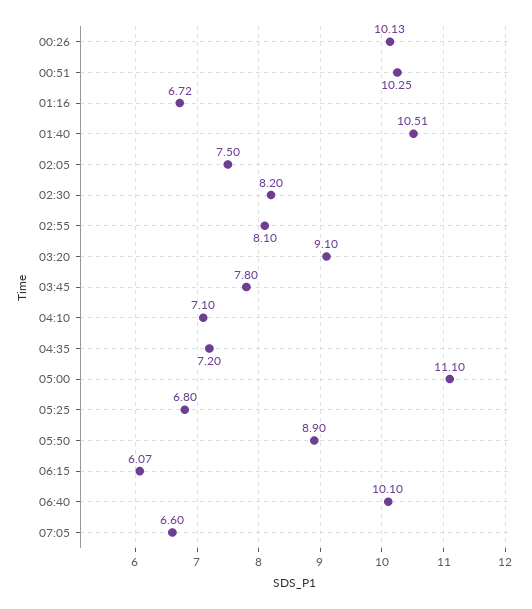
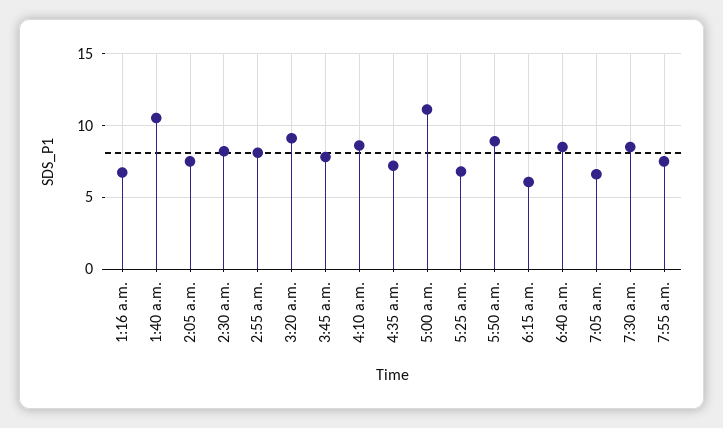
00:26: 10.13 -> none
00:51: 10.25 -> none
04:10: 7.1 -> 8.5
06:40: 10.1 -> 8.5
7:30 a.m.: none -> 8.5
7:55 a.m.: none -> 7.5

